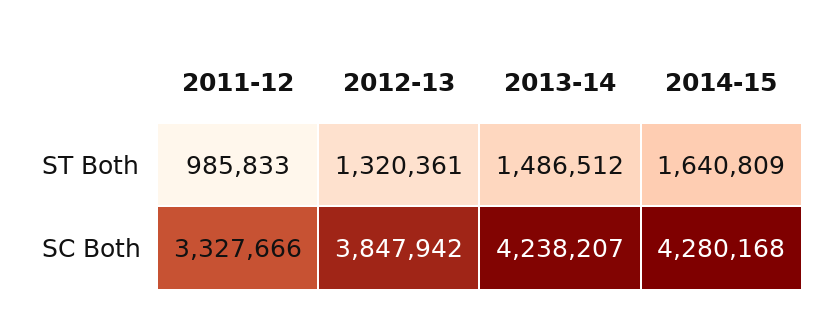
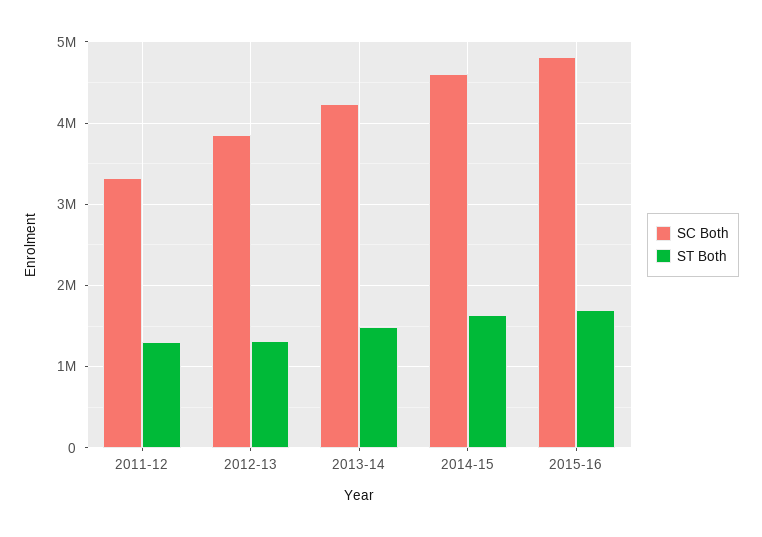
ST Both, 2011-12: 985833 -> 1300000
SC Both, 2014-15: 4280168 -> 4600000
SC Both, 2015-16: none -> 4800000
ST Both, 2015-16: none -> 1700000

